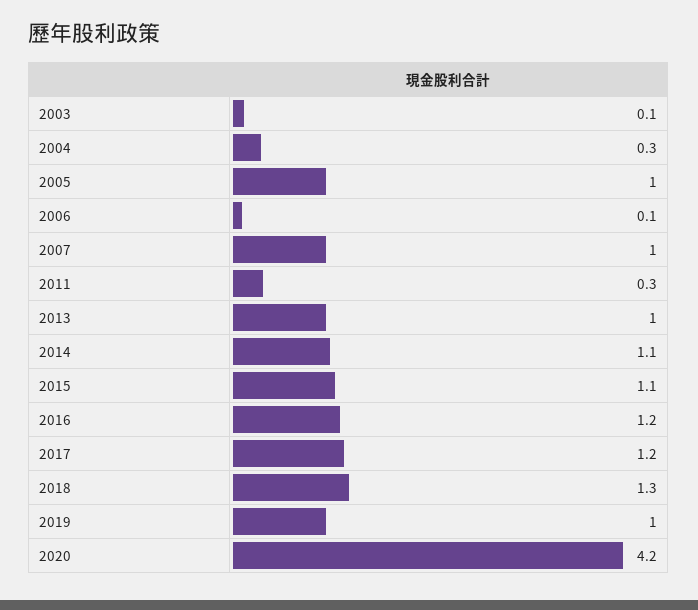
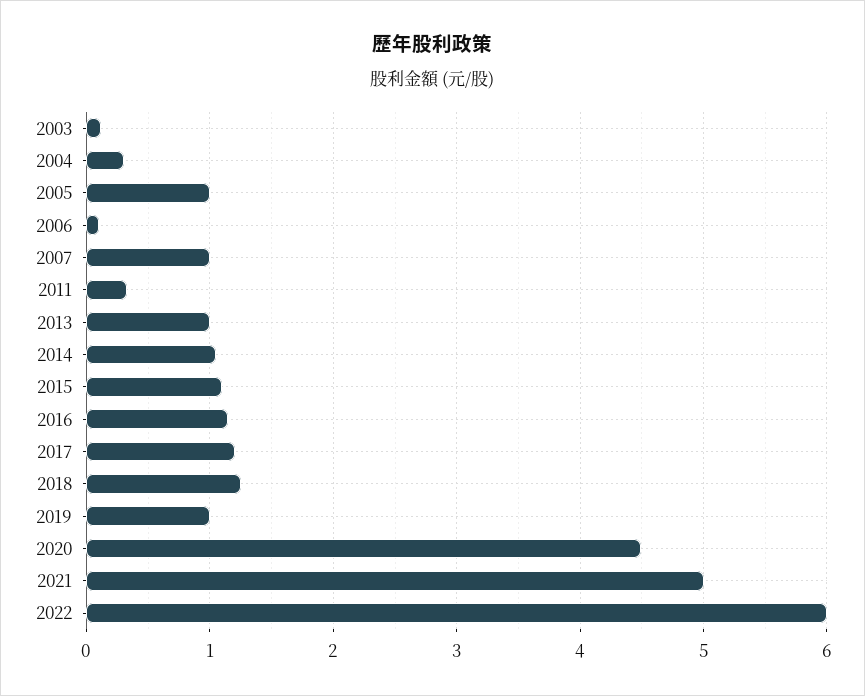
2020: 4.2 -> 4.5
2021: none -> 5
2022: none -> 6

